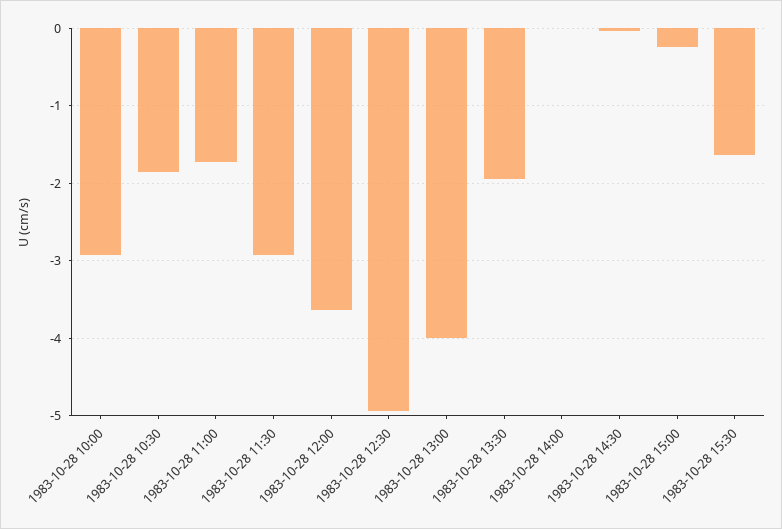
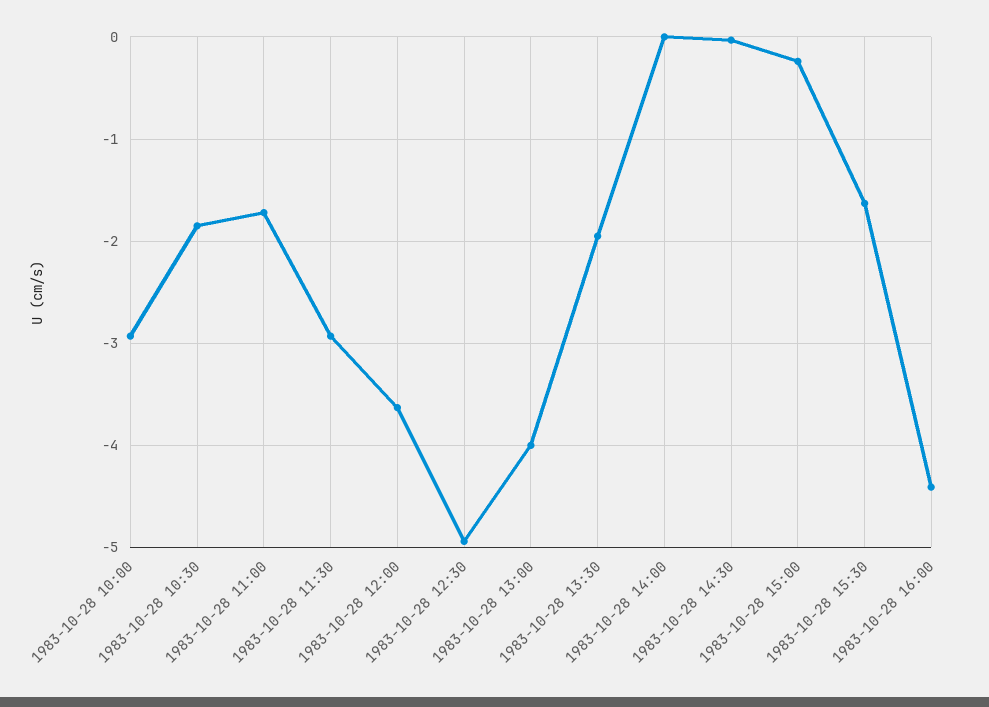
1983-10-28 16:00: none -> -4.4

